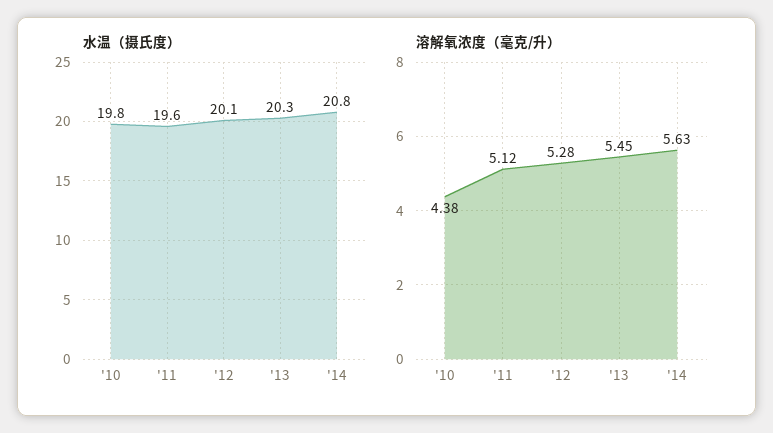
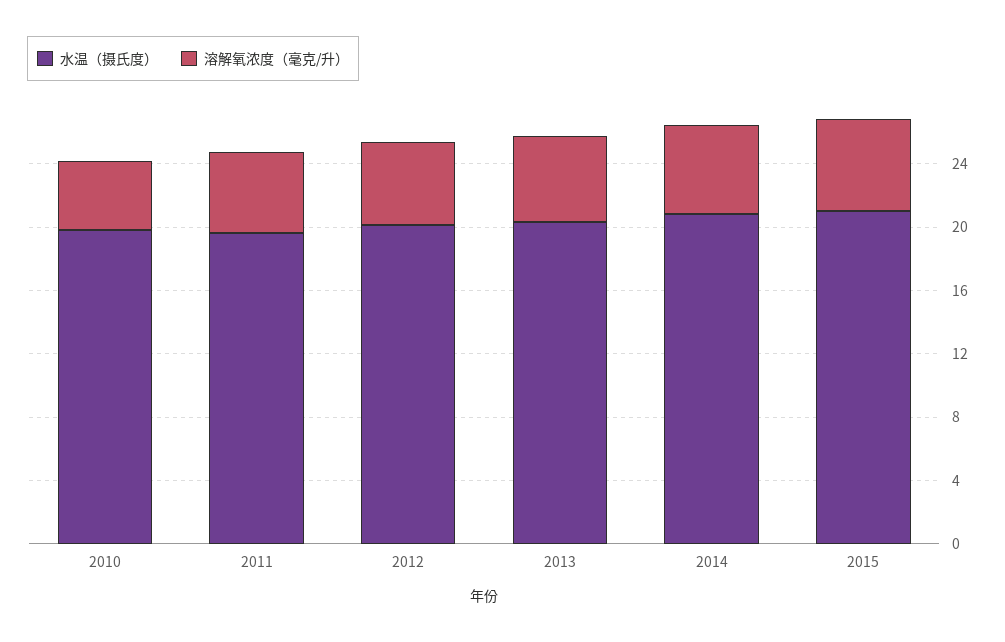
水温（摄氏度）, 2015: none -> 21
溶解氧浓度（毫克/升）, 2015: none -> 6

